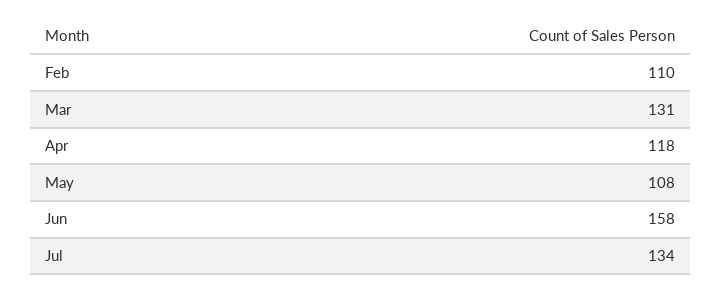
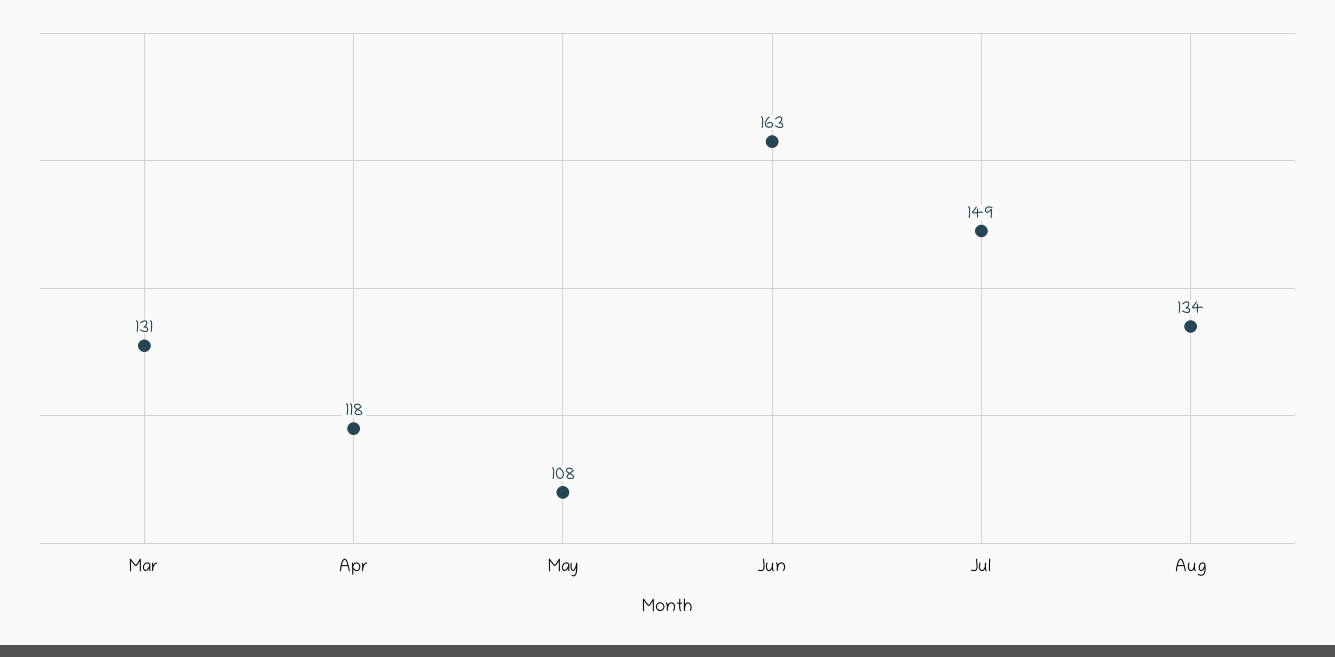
Feb: 110 -> none
Jun: 158 -> 163
Jul: 134 -> 149
Aug: none -> 134

